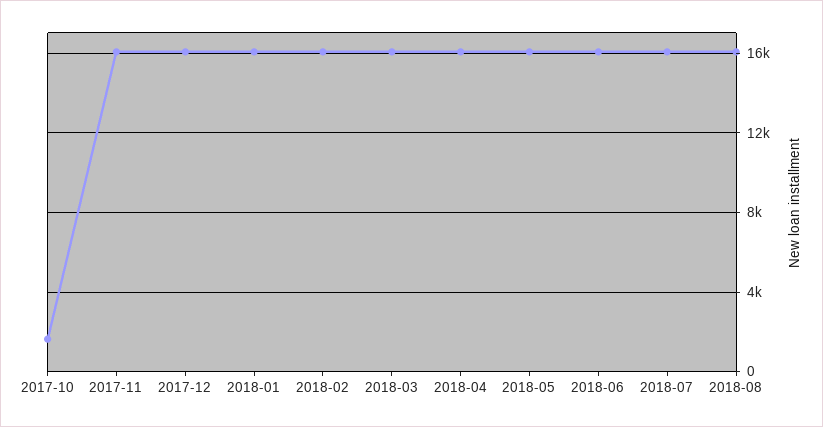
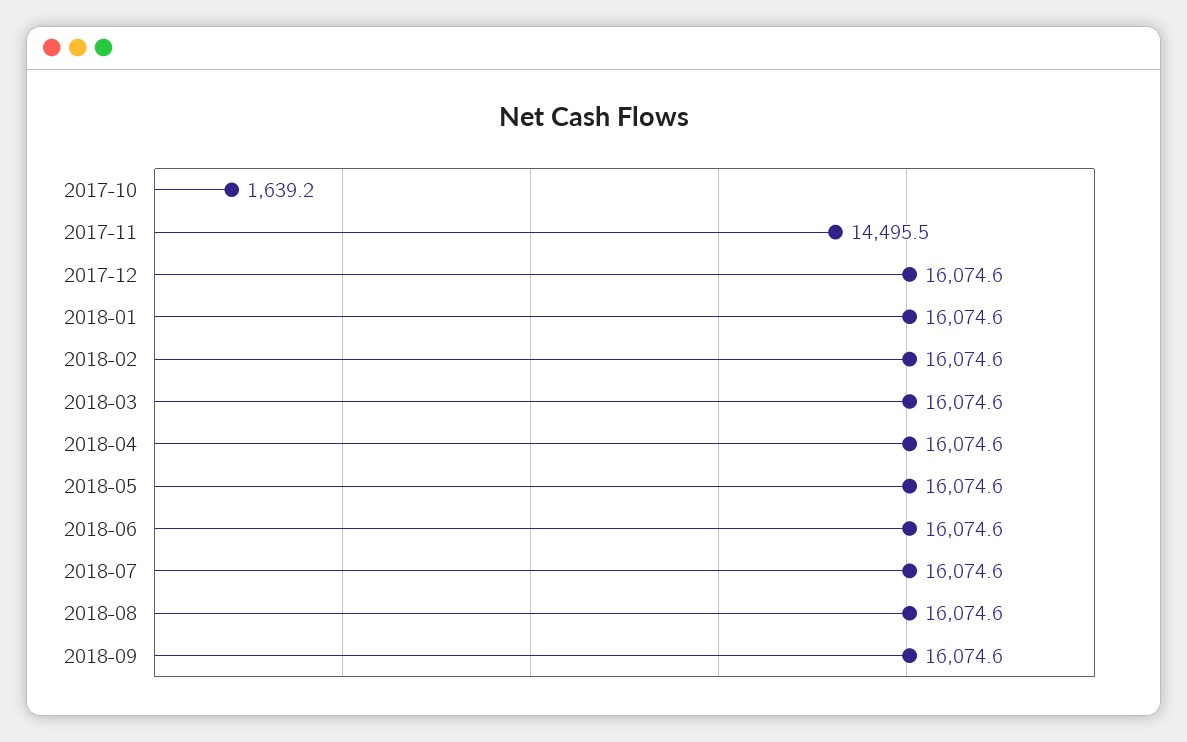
2017-11: 16000 -> 14495.5
2018-09: none -> 16074.6

